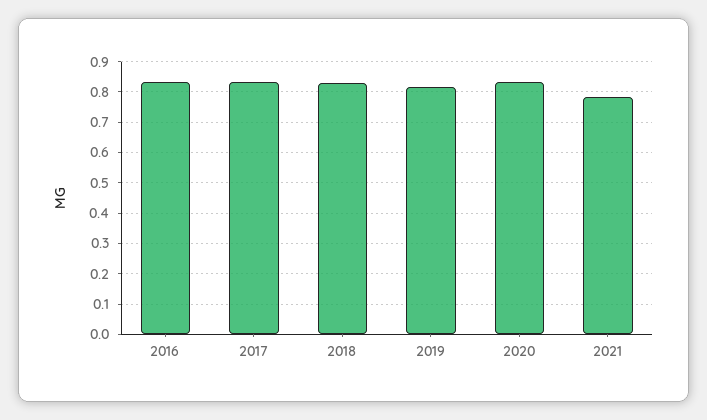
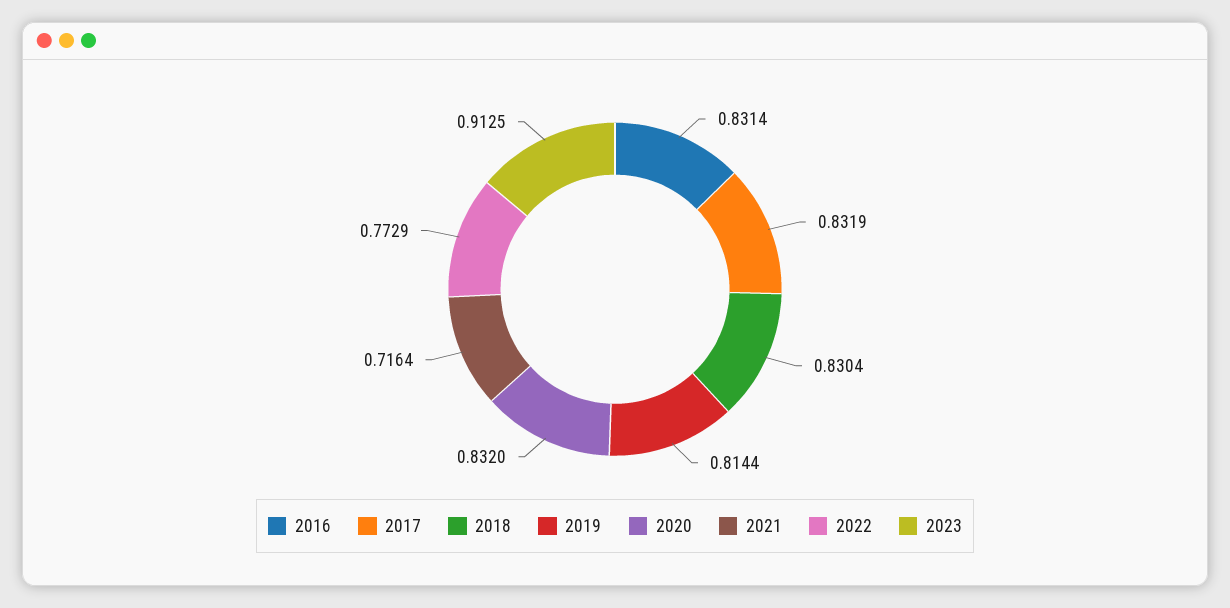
2021: 0.78 -> 0.7164
2022: none -> 0.7729
2023: none -> 0.9125

